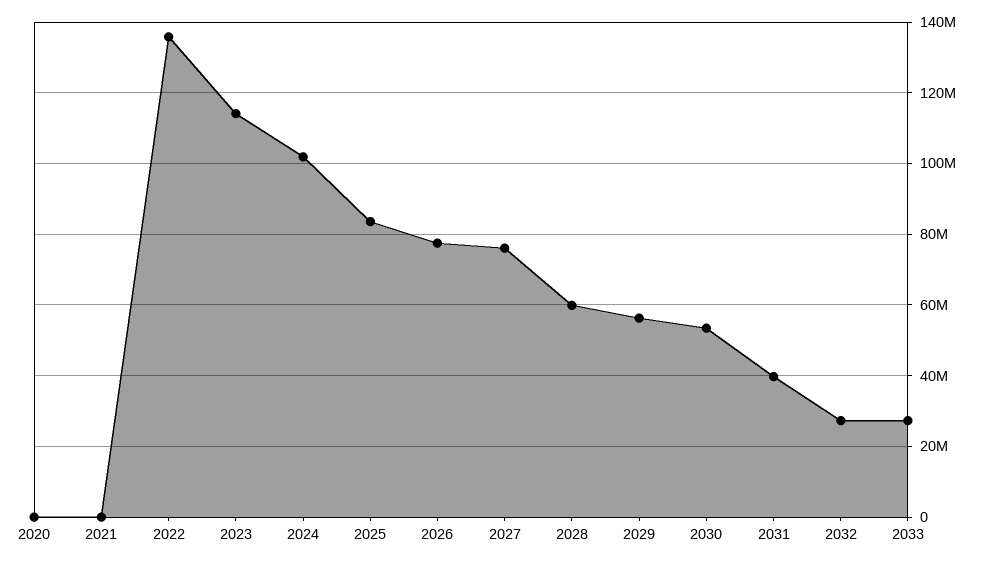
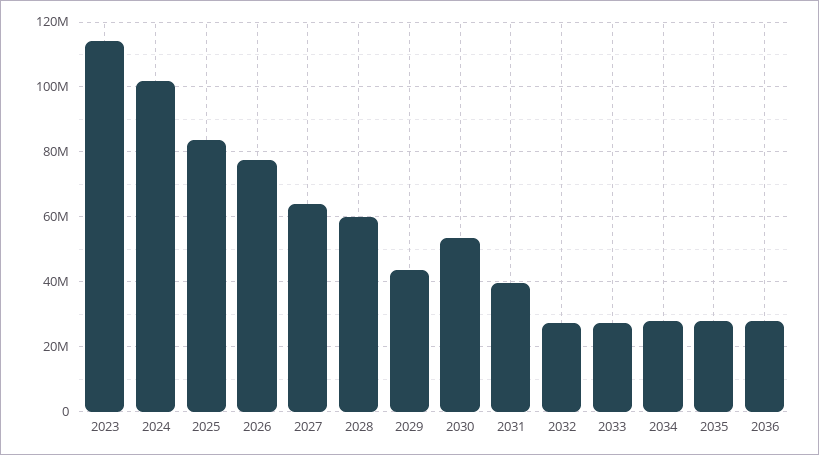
2020: 0 -> none
2021: 0 -> none
2022: 136000000 -> none
2027: 76000000 -> 64000000
2029: 56000000 -> 44000000
2034: none -> 28000000
2035: none -> 28000000
2036: none -> 28000000

